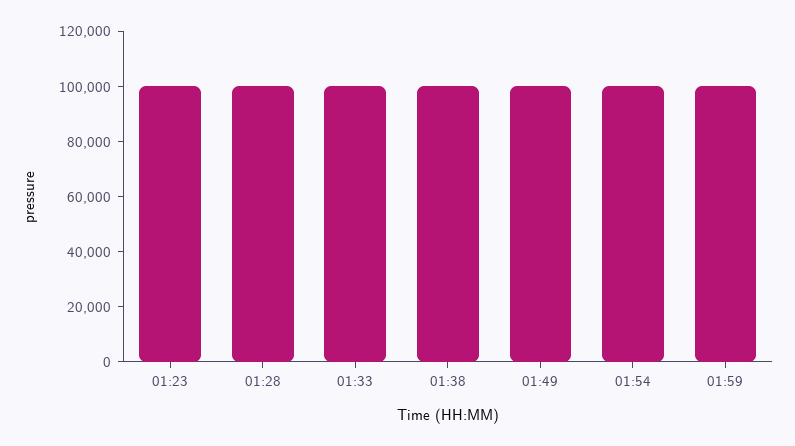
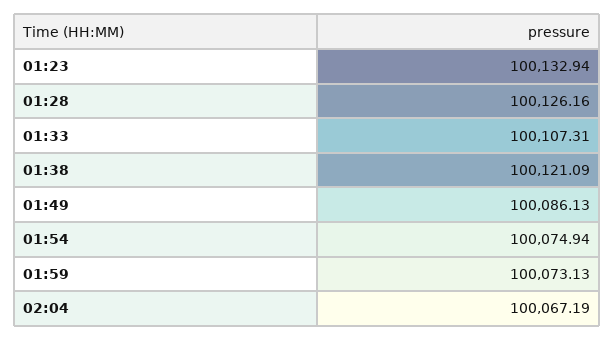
02:04: none -> 100067.19

